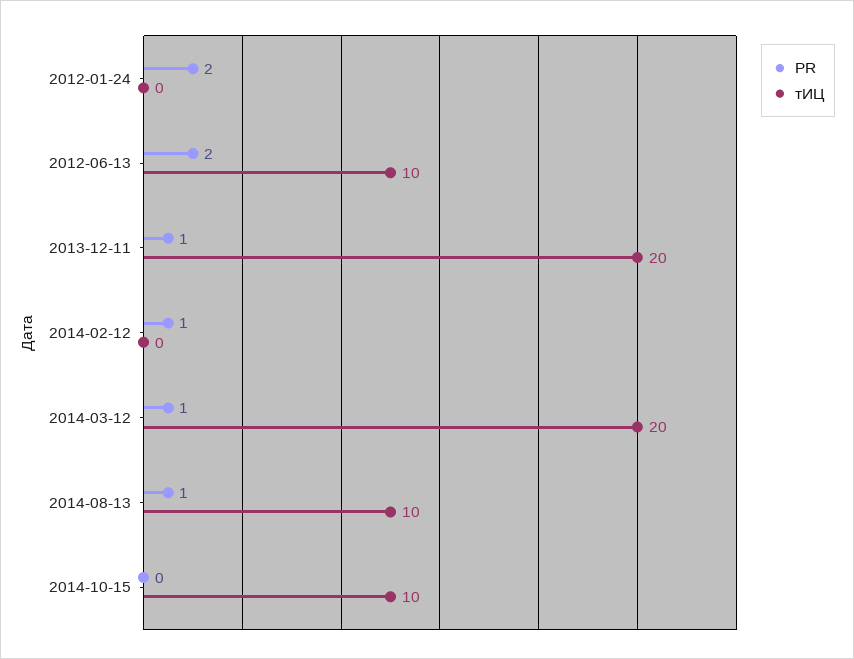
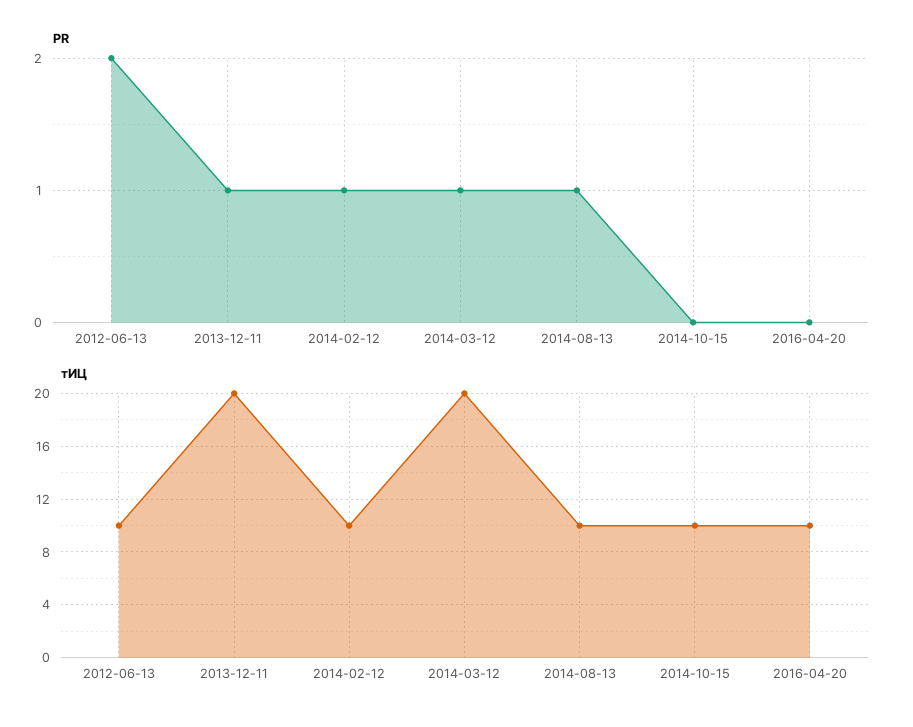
PR, 2012-01-24: 2 -> none
тИЦ, 2012-01-24: 0 -> none
тИЦ, 2014-02-12: 0 -> 10
PR, 2016-04-20: none -> 0
тИЦ, 2016-04-20: none -> 10

